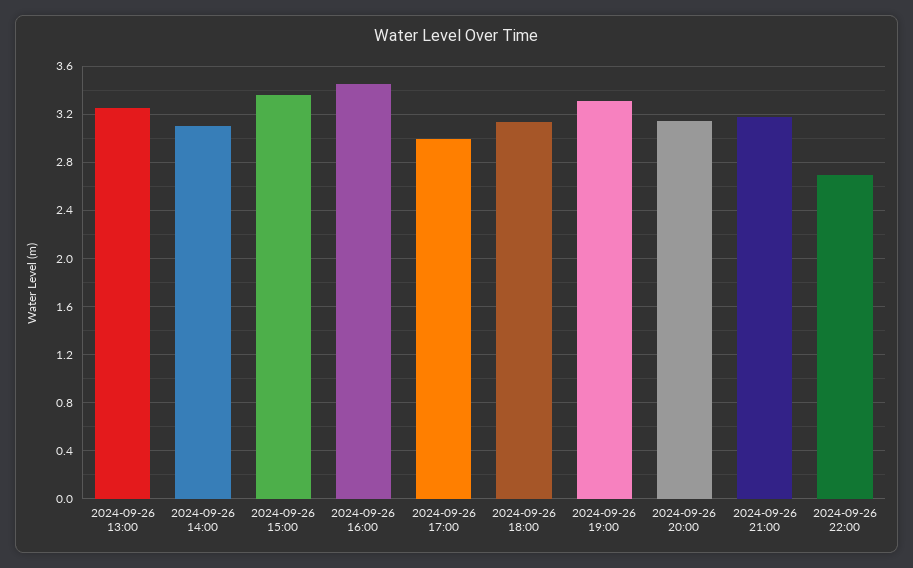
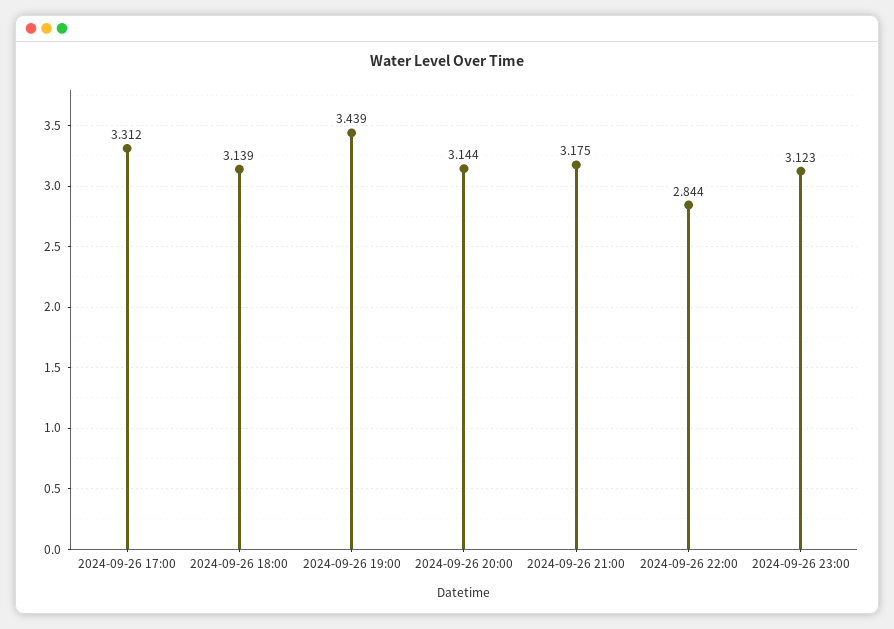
2024-09-26 13:00: 3.25 -> none
2024-09-26 14:00: 3.1 -> none
2024-09-26 15:00: 3.35 -> none
2024-09-26 16:00: 3.45 -> none
2024-09-26 17:00: 3 -> 3.312
2024-09-26 19:00: 3.3 -> 3.439
2024-09-26 22:00: 2.7 -> 2.844
2024-09-26 23:00: none -> 3.123

